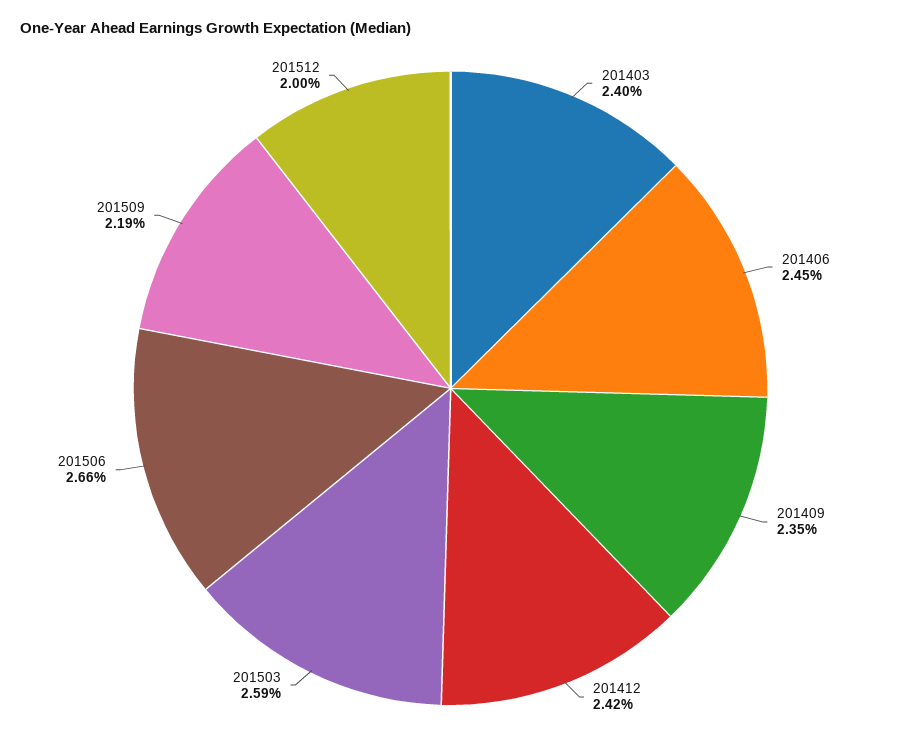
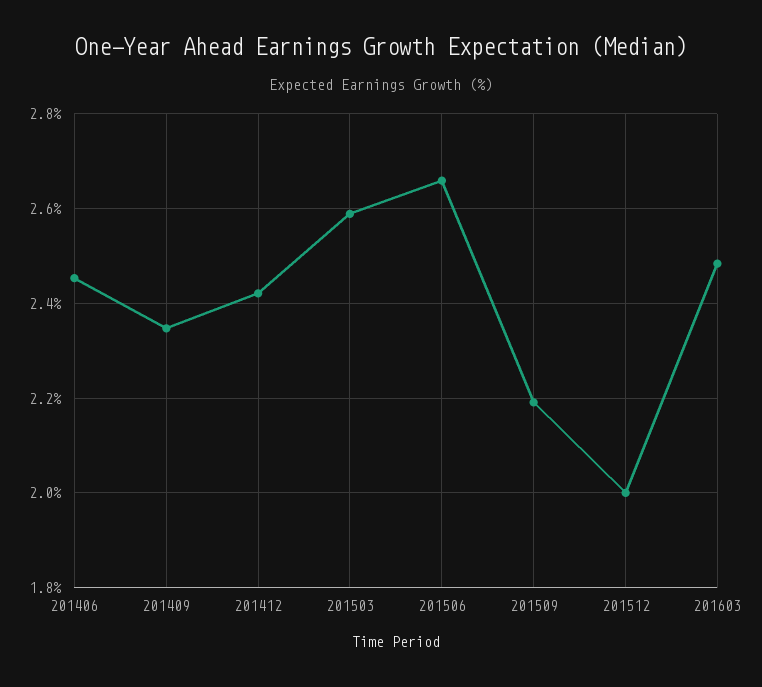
201403: 2.4 -> none
201603: none -> 2.48

